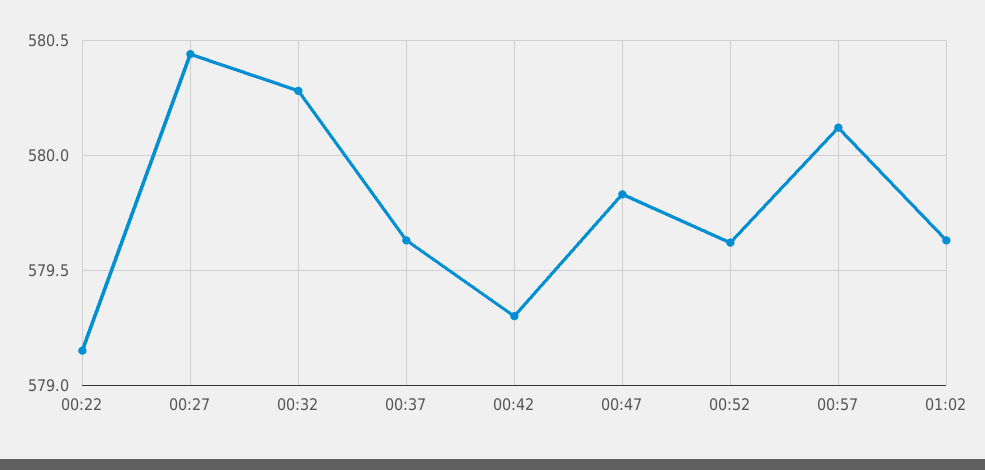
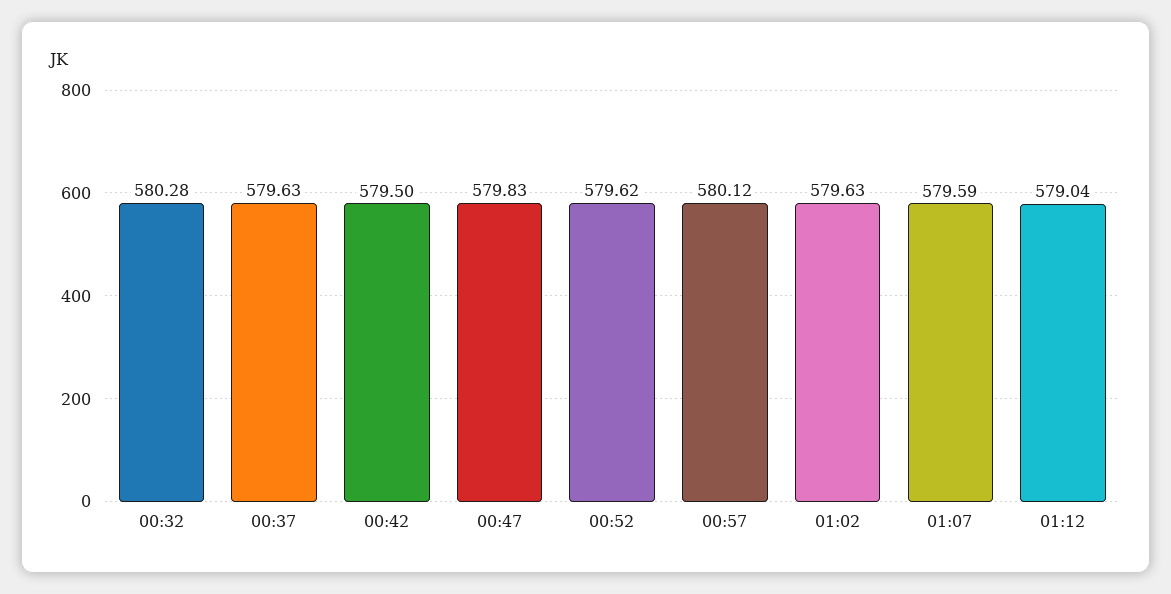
00:22: 579.15 -> none
00:27: 580.45 -> none
00:42: 579.3 -> 579.5
01:07: none -> 579.59
01:12: none -> 579.04

